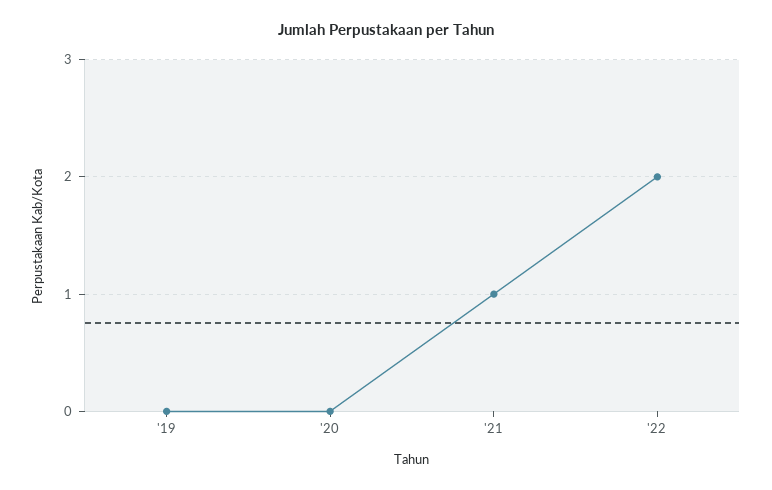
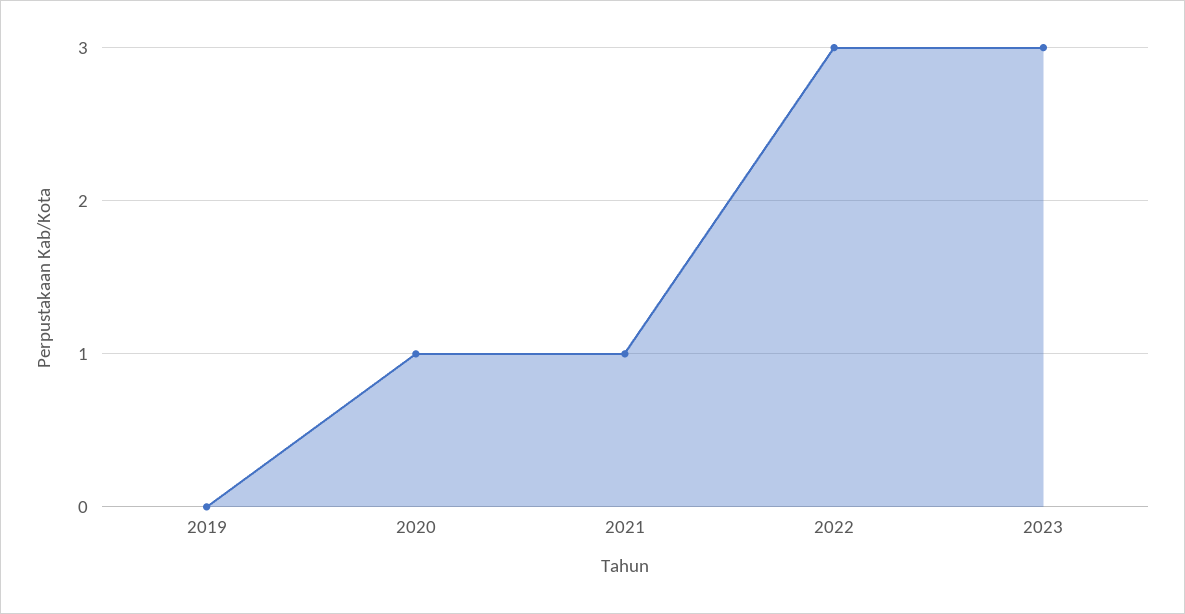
'20: 0 -> 1
'22: 2 -> 3
2023: none -> 3

